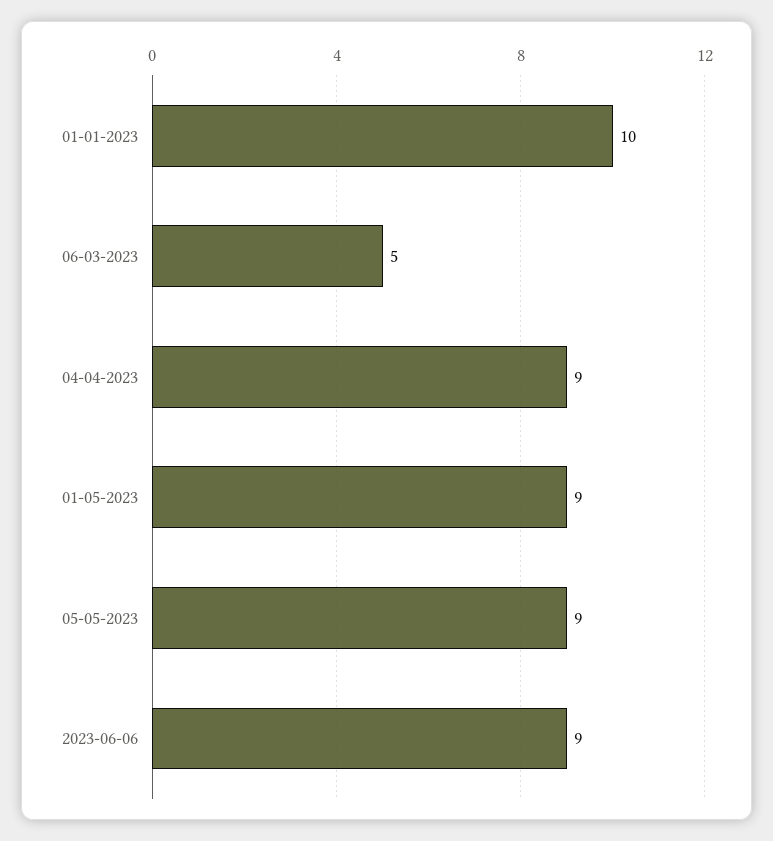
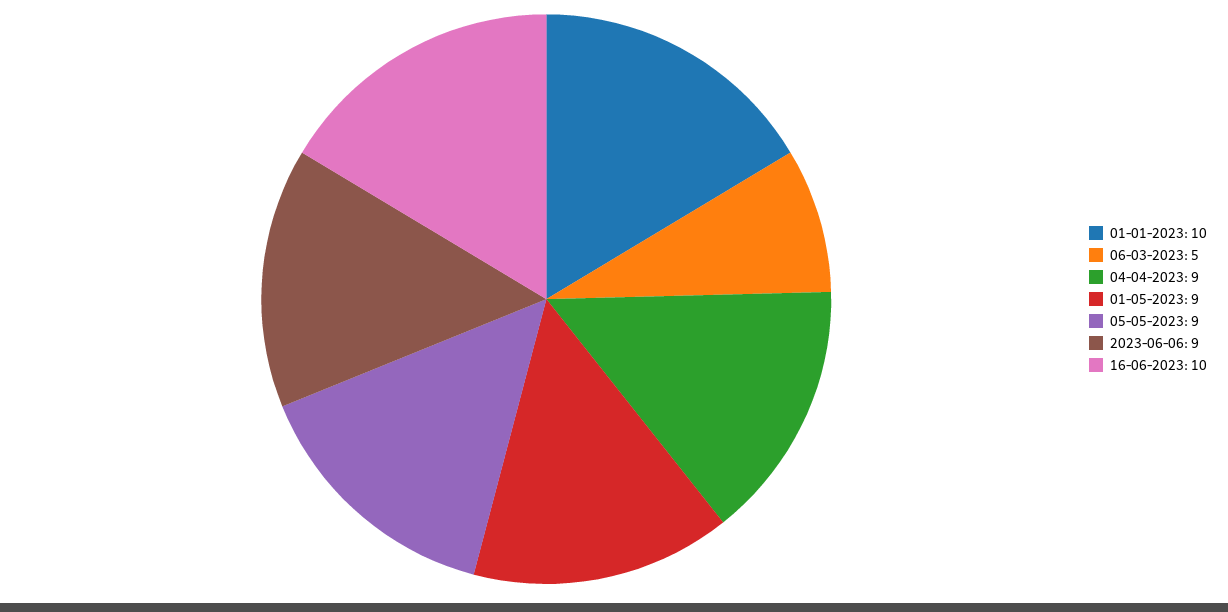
16-06-2023: none -> 10

